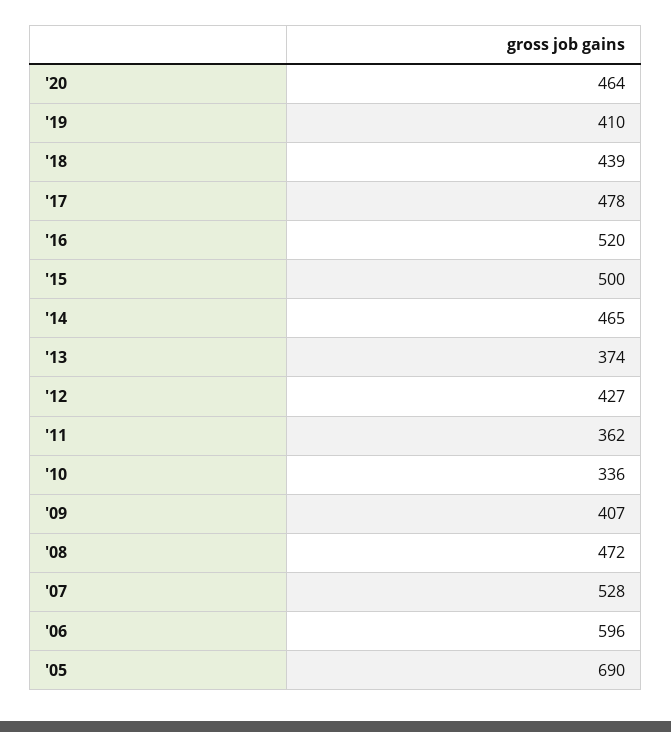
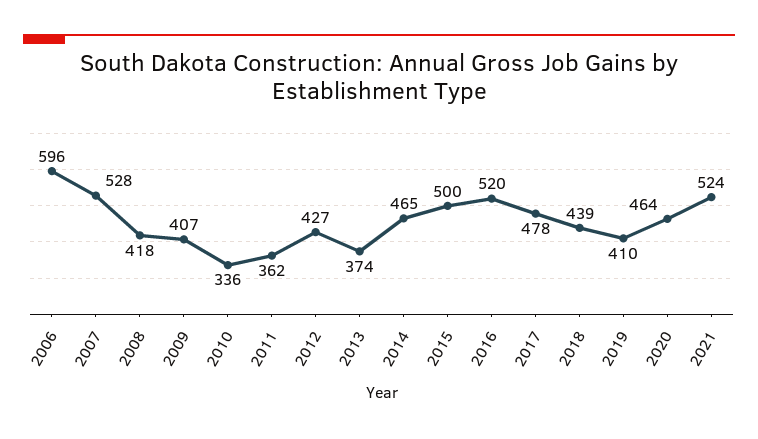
'08: 472 -> 418
'05: 690 -> none
2021: none -> 524

